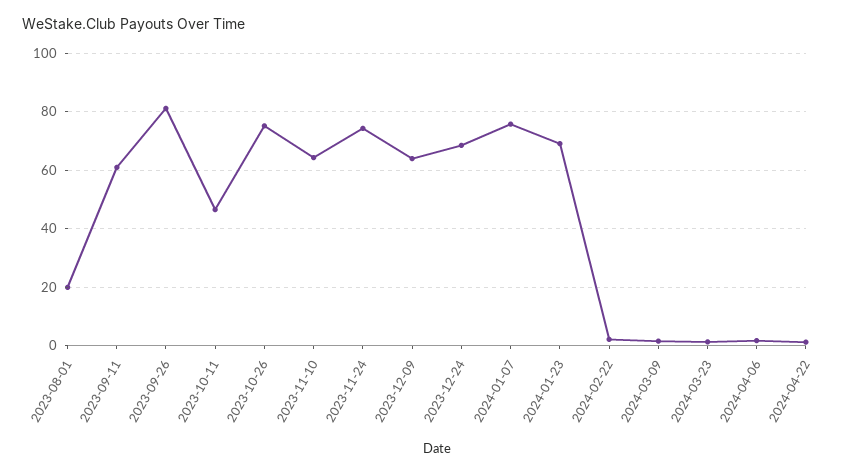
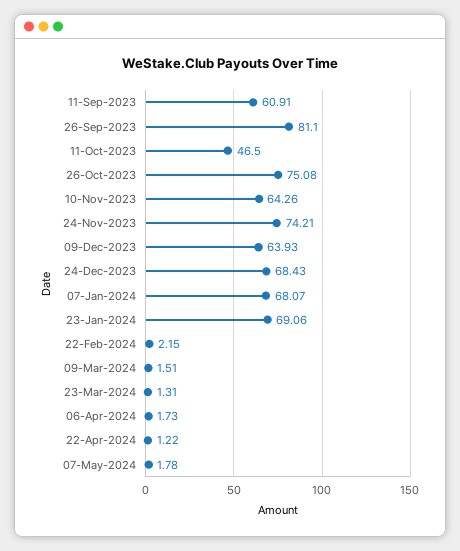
2023-08-01: 20 -> none
2024-01-07: 75 -> 68.07
07-May-2024: none -> 1.78

